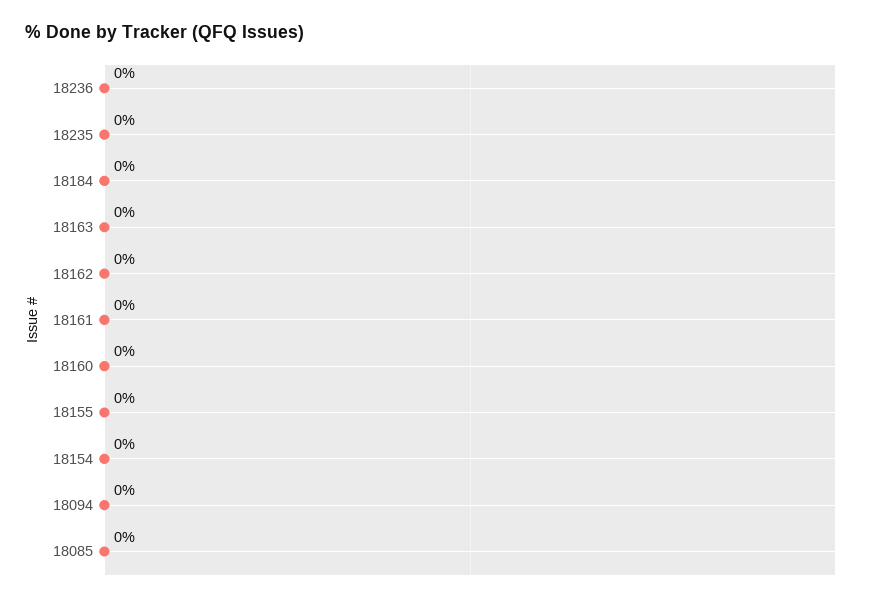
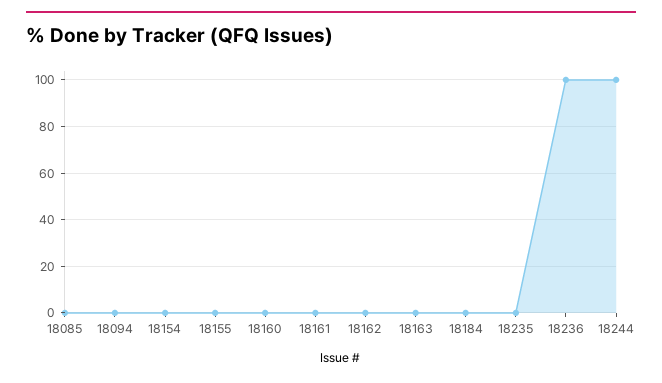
18236: 0 -> 100
18244: none -> 100

